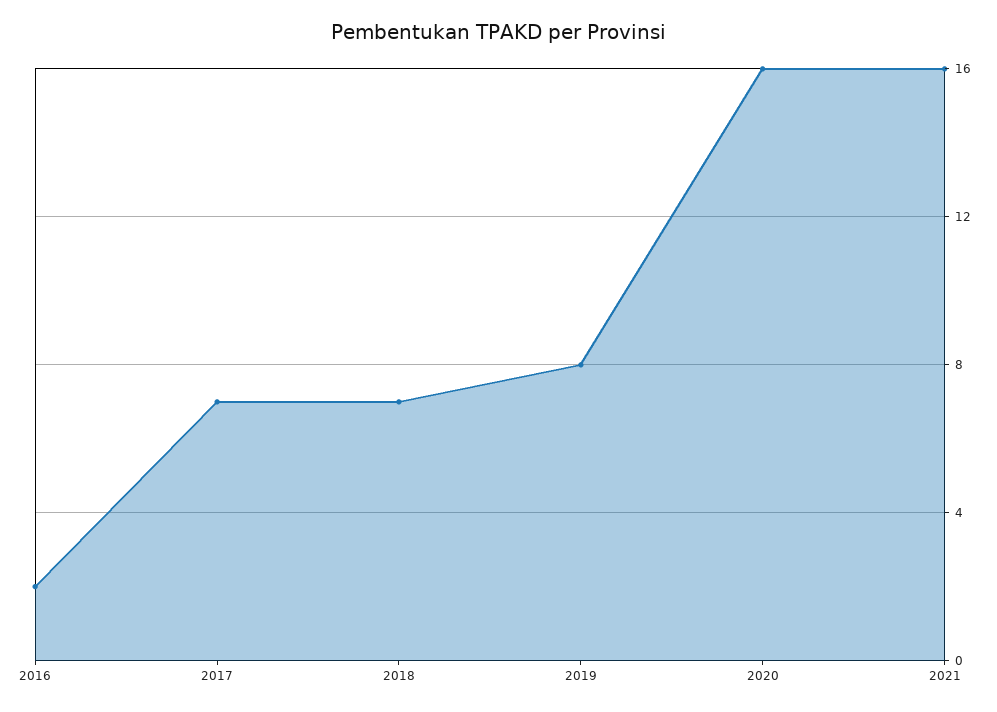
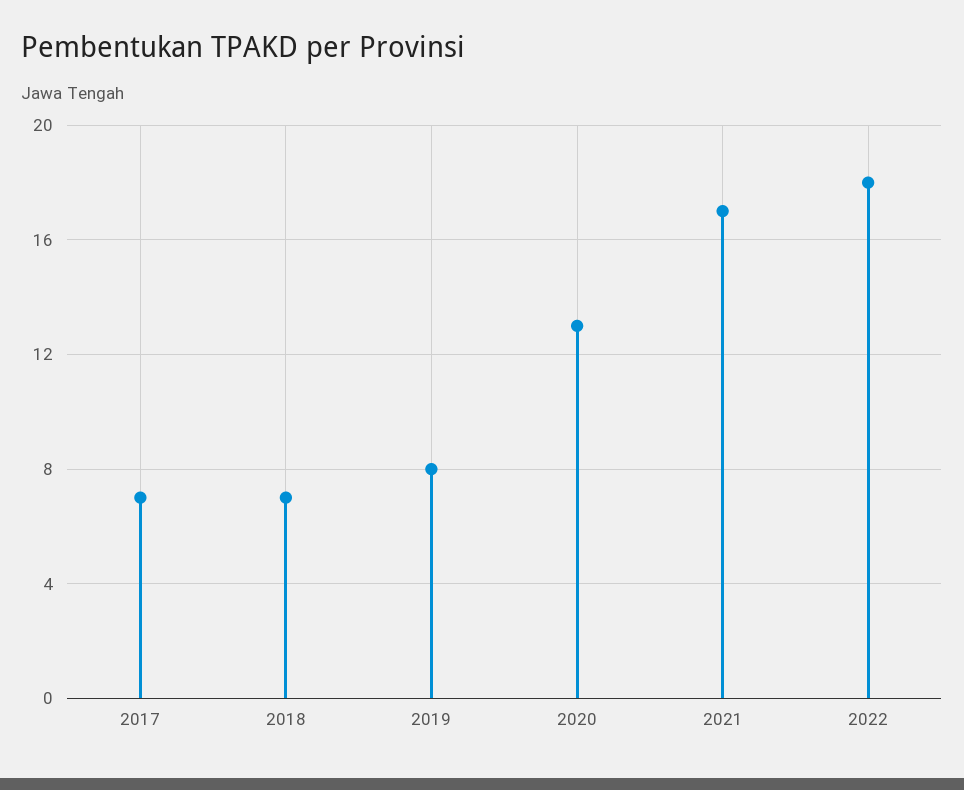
2016: 2 -> none
2020: 16 -> 13
2021: 16 -> 17
2022: none -> 18

